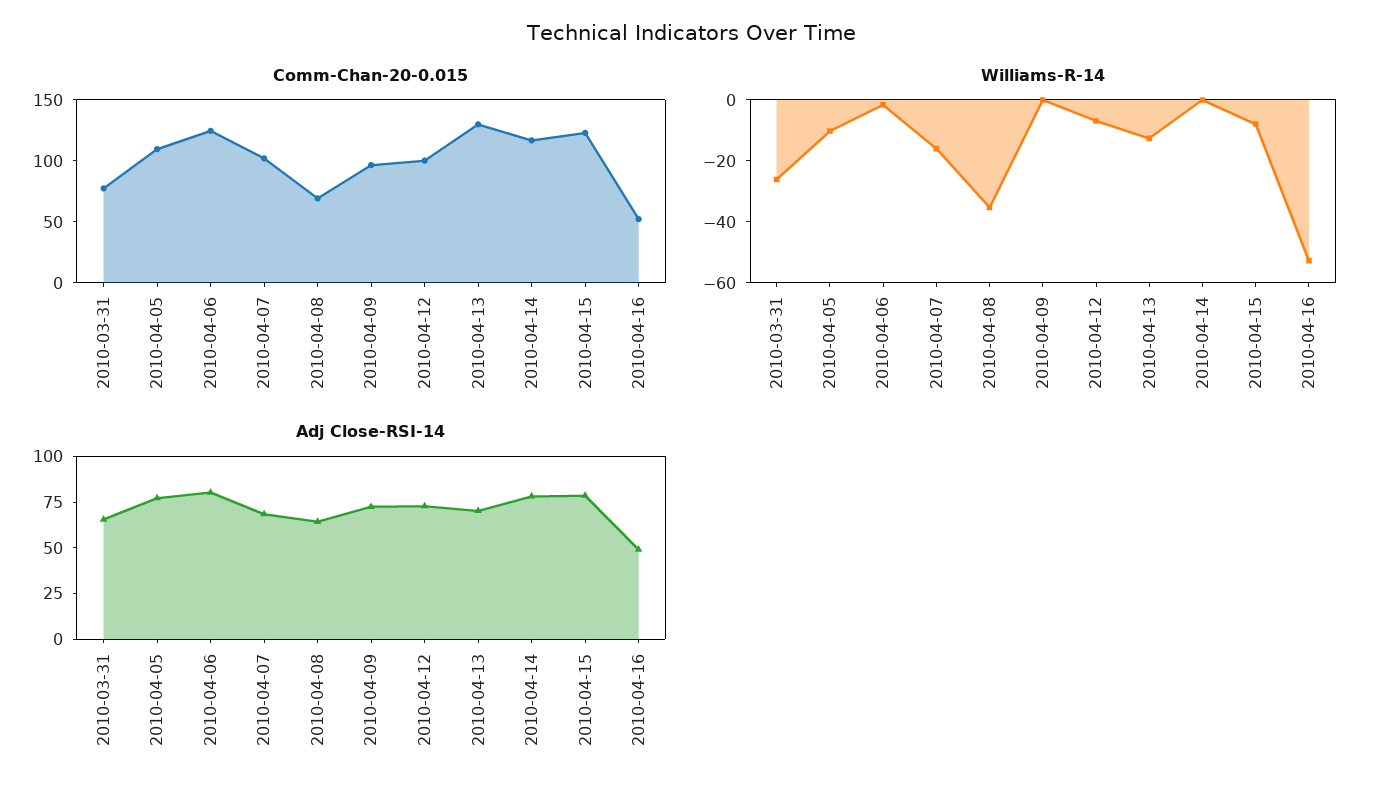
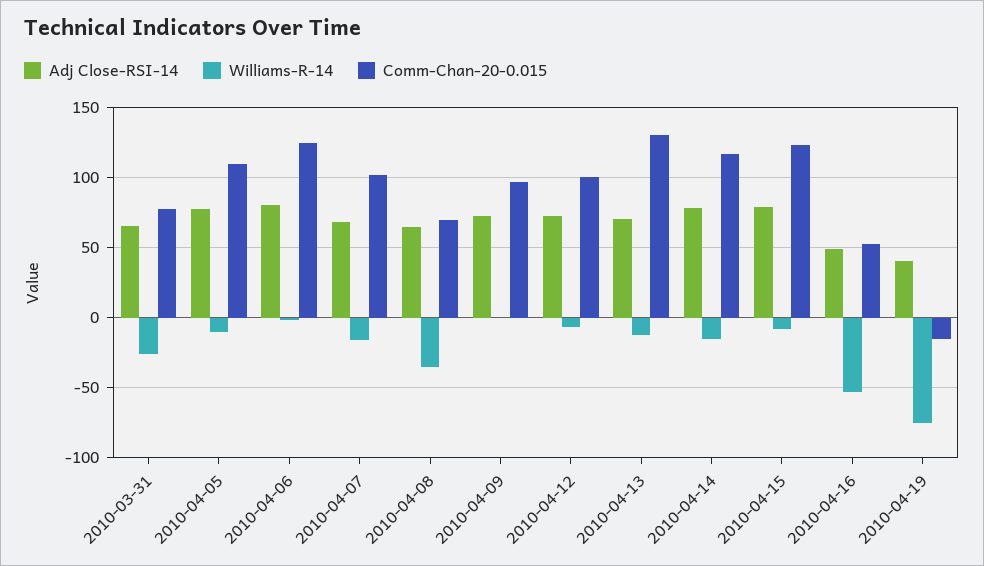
Williams-R-14, 2010-04-14: 0 -> -15
Adj Close-RSI-14, 2010-04-19: none -> 40
Williams-R-14, 2010-04-19: none -> -75
Comm-Chan-20-0.015, 2010-04-19: none -> -15

